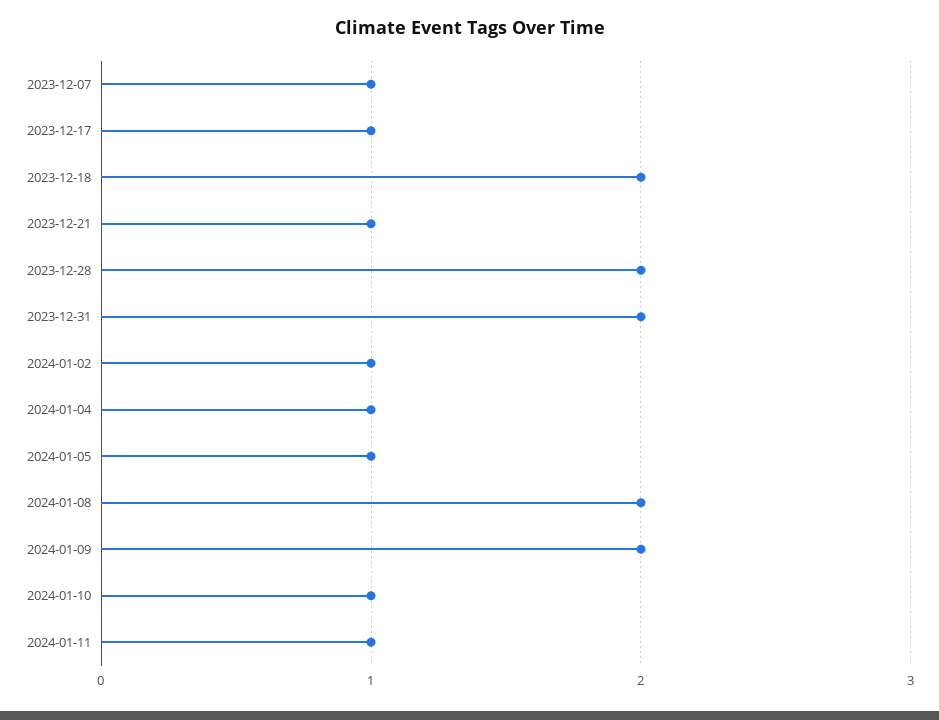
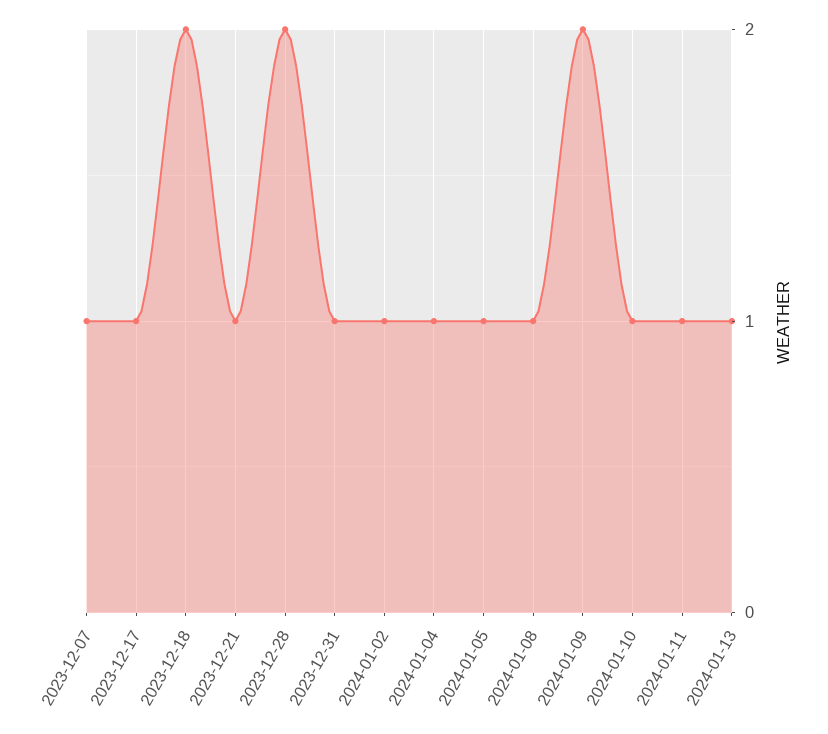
2023-12-31: 2 -> 1
2024-01-08: 2 -> 1
2024-01-13: none -> 1

